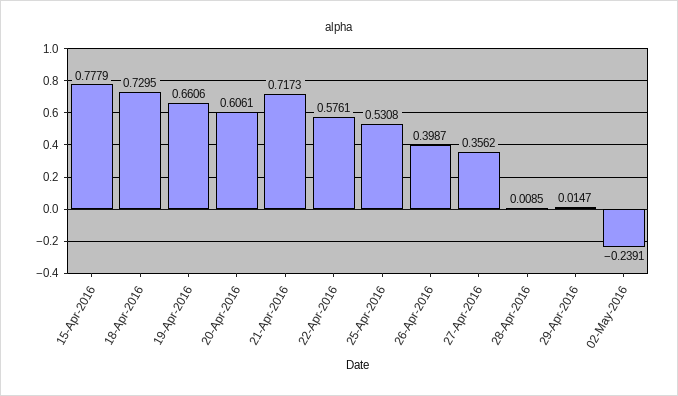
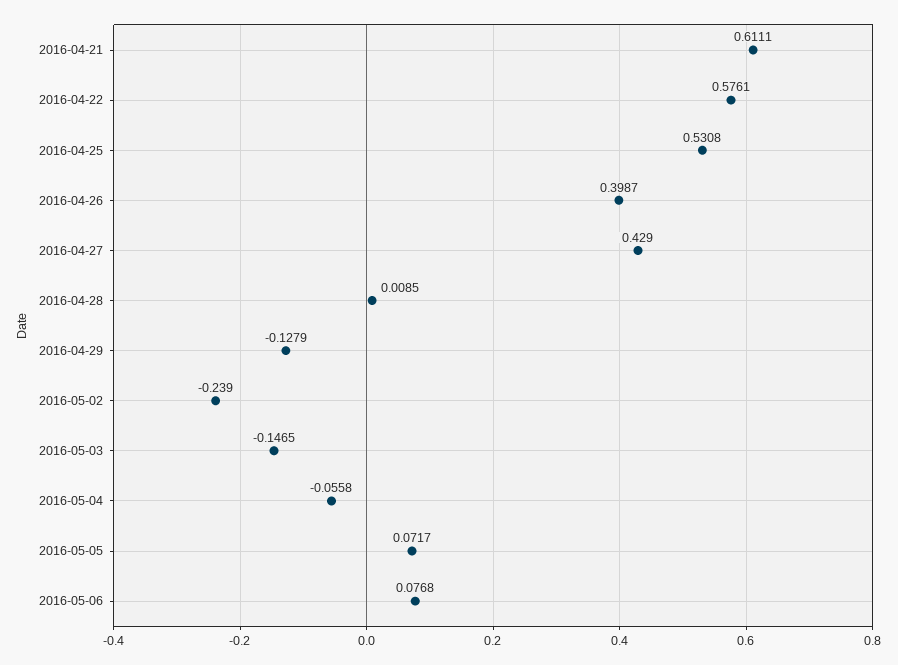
15-Apr-2016: 0.7779 -> none
18-Apr-2016: 0.7295 -> none
19-Apr-2016: 0.6606 -> none
20-Apr-2016: 0.6061 -> none
21-Apr-2016: 0.7173 -> 0.6111
27-Apr-2016: 0.3562 -> 0.429
29-Apr-2016: 0.0147 -> -0.1279
02-May-2016: -0.2391 -> -0.239
2016-05-03: none -> -0.1465
2016-05-04: none -> -0.0558
2016-05-05: none -> 0.0717
2016-05-06: none -> 0.0768

